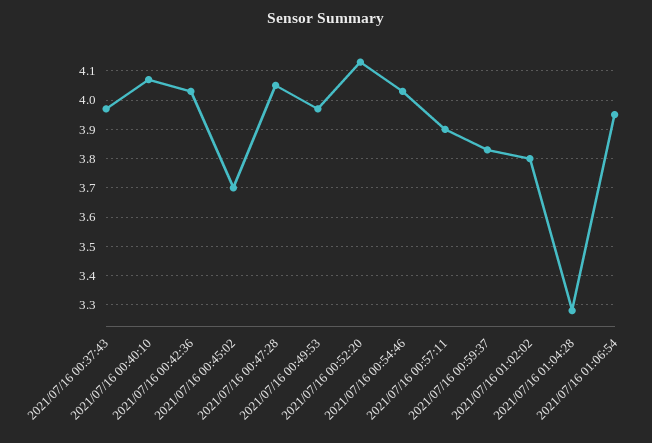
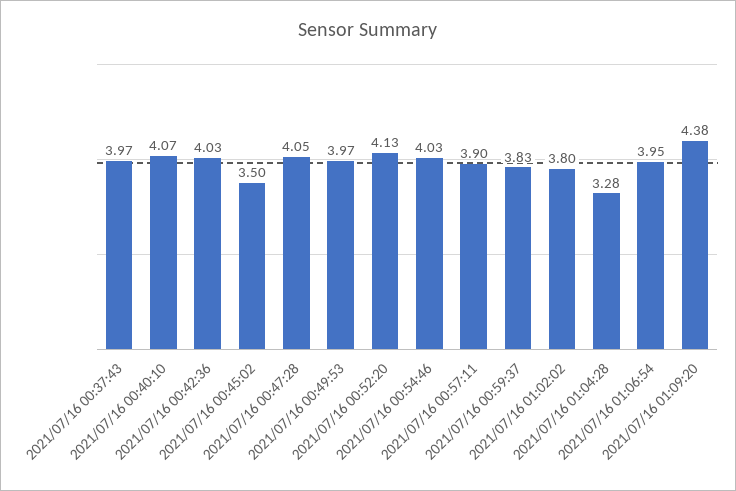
2021/07/16 00:45:02: 3.7 -> 3.5
2021/07/16 01:09:20: none -> 4.38

